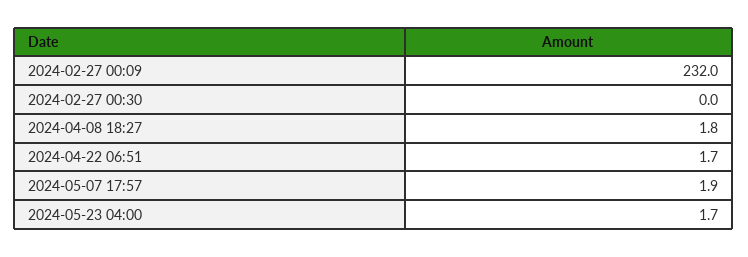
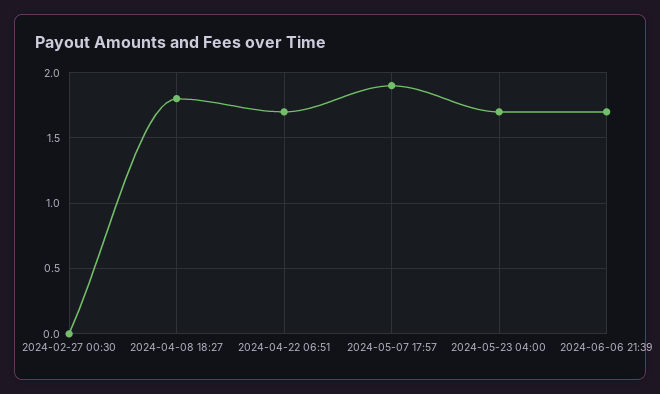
2024-02-27 00:09: 232 -> none
2024-06-06 21:39: none -> 1.7

